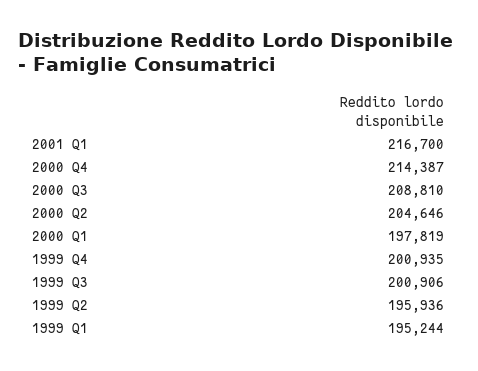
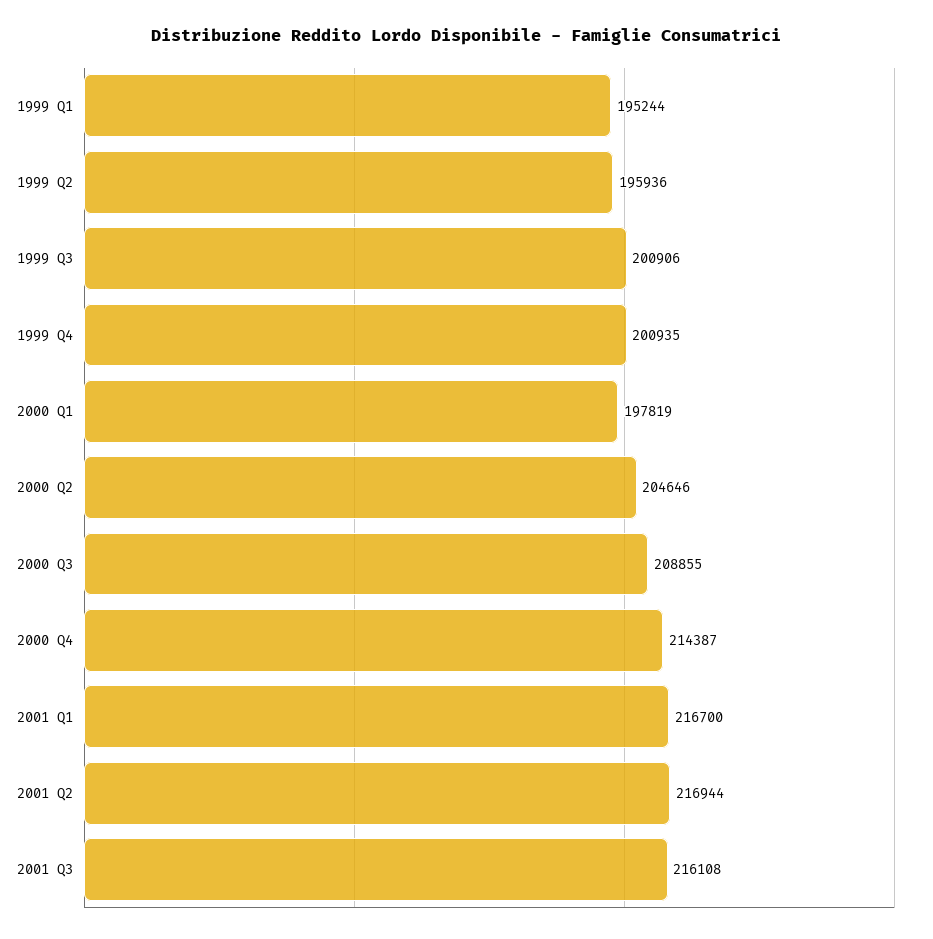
2000 Q3: 208810 -> 208855
2001 Q2: none -> 216944
2001 Q3: none -> 216108

